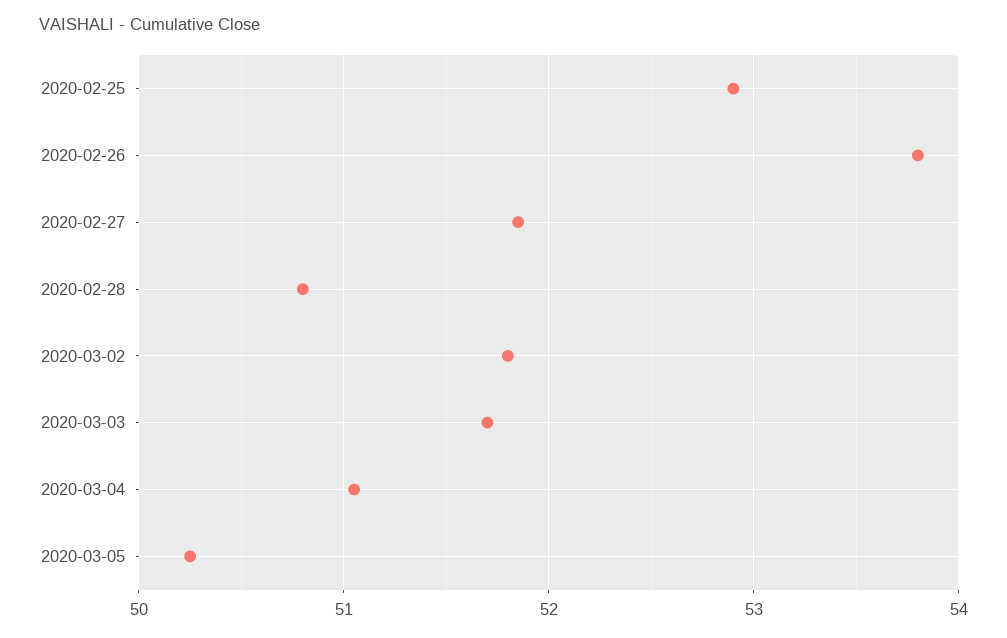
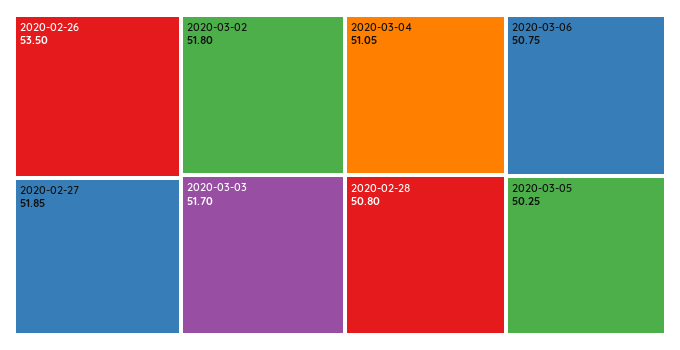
2020-02-25: 52.9 -> none
2020-02-26: 53.8 -> 53.5
2020-03-06: none -> 50.75

